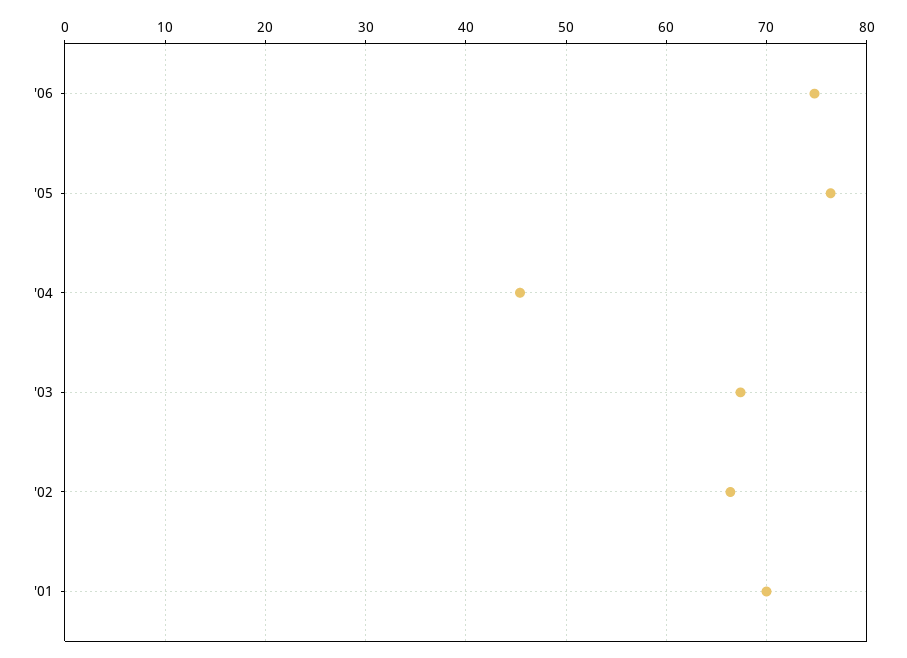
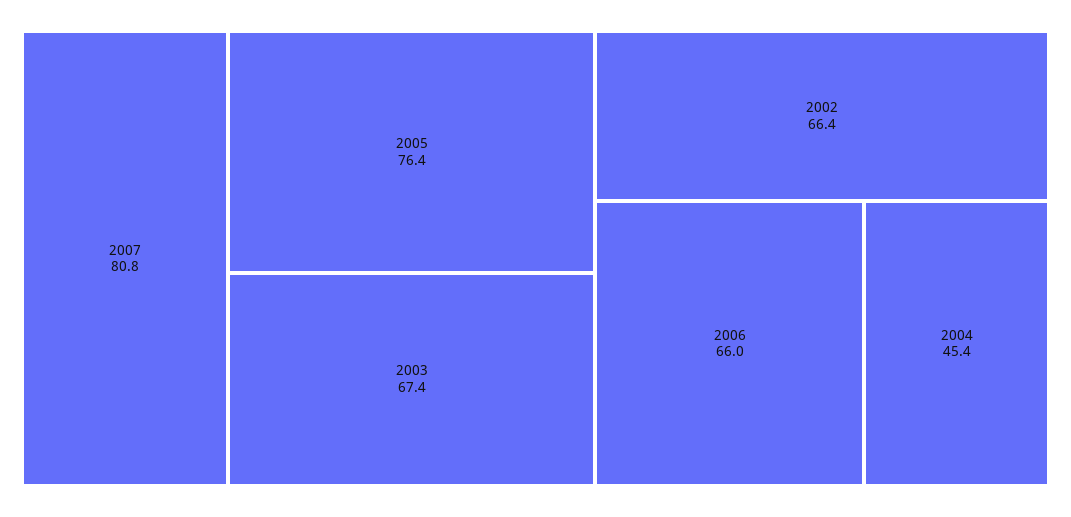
'06: 75 -> 66
'01: 70 -> none
2007: none -> 80.8

